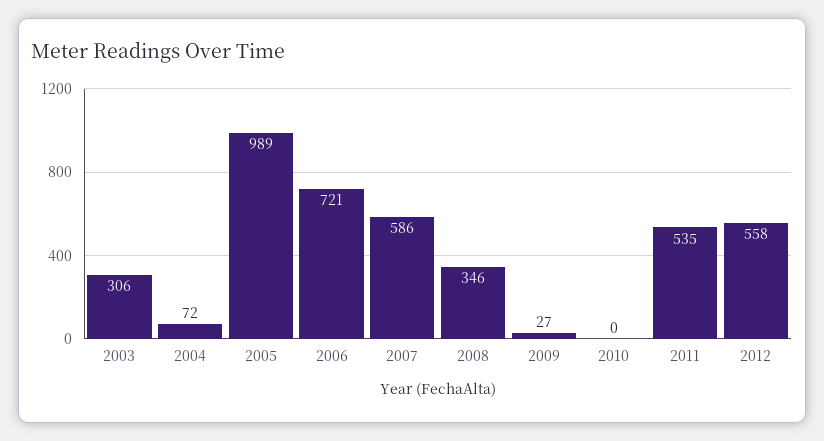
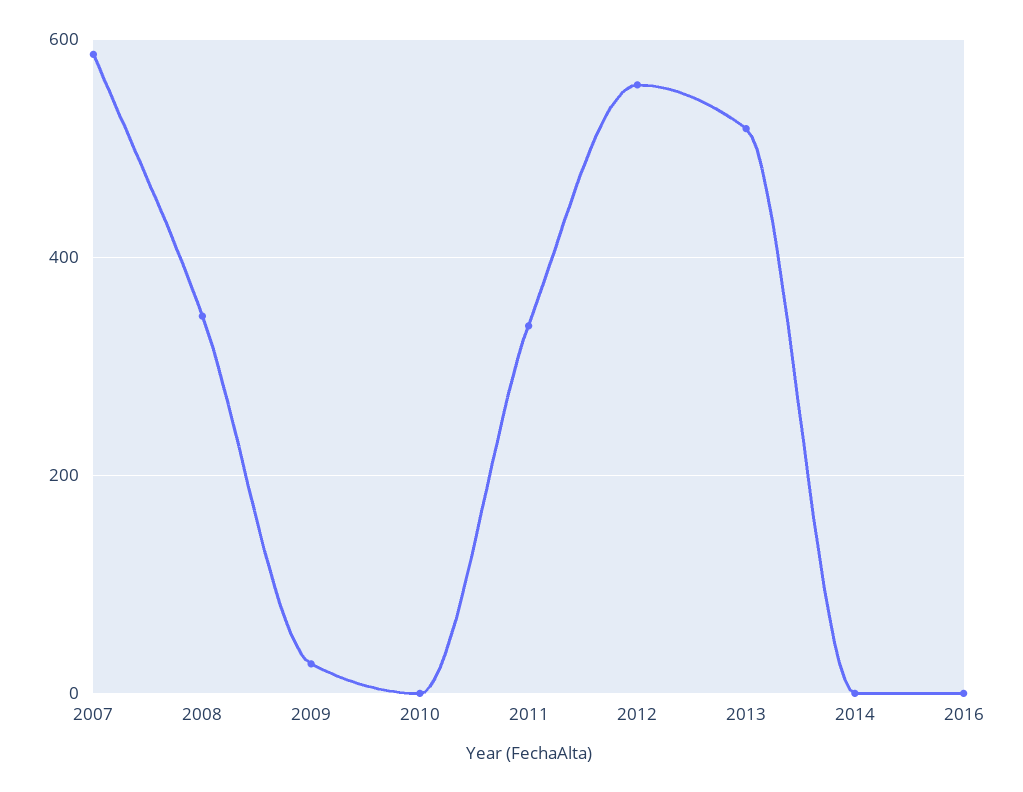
2003: 306 -> none
2004: 72 -> none
2005: 989 -> none
2006: 721 -> none
2011: 535 -> 340
2013: none -> 520
2014: none -> 0
2016: none -> 0

